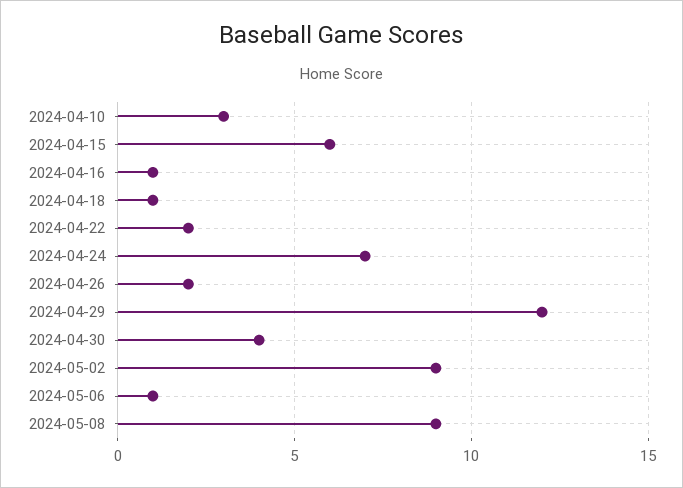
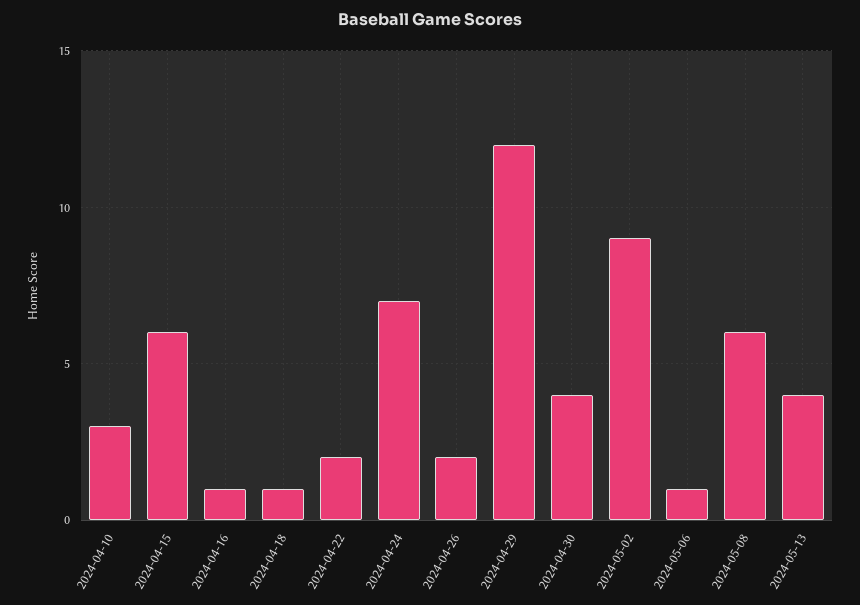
2024-05-08: 9 -> 6
2024-05-13: none -> 4

